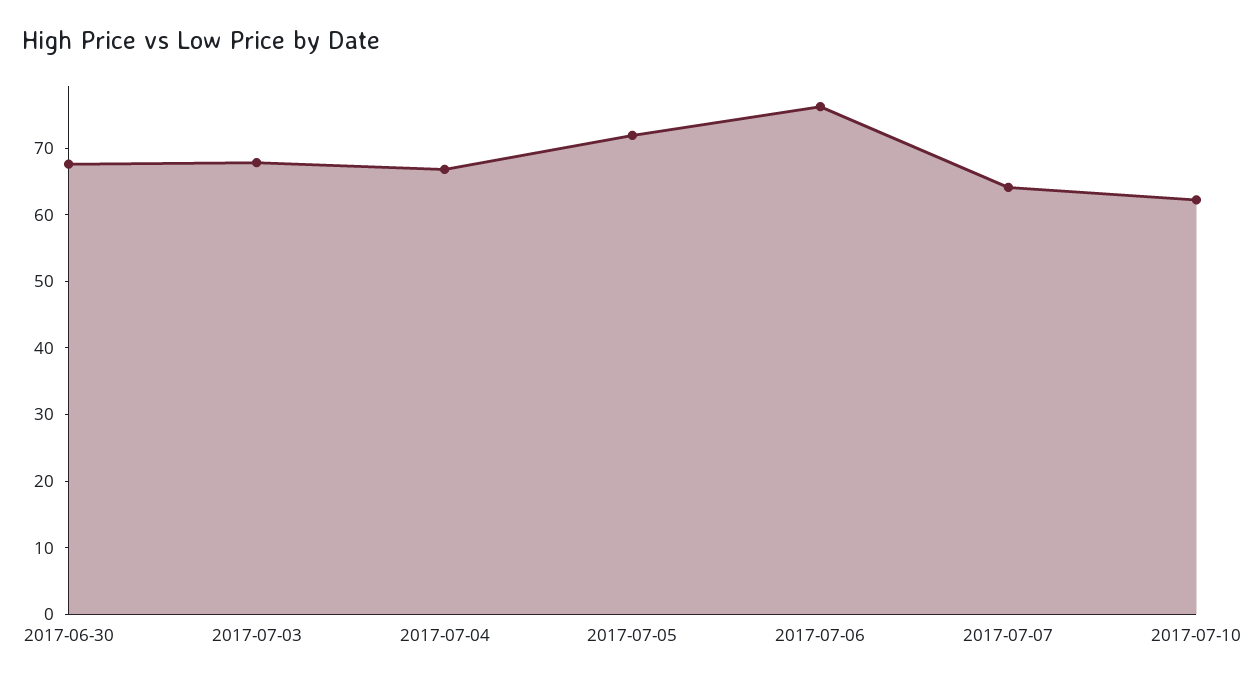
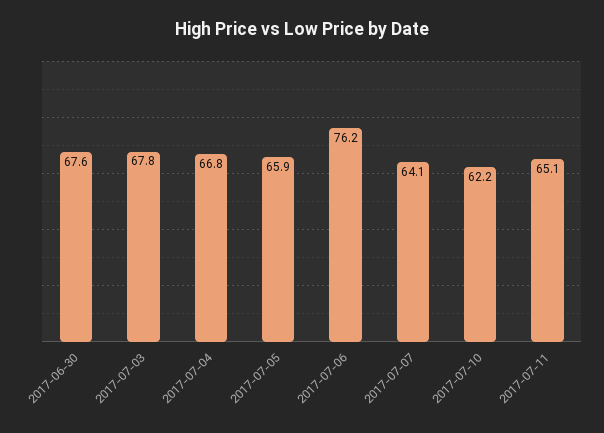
2017-07-05: 72 -> 65.9
2017-07-11: none -> 65.1

